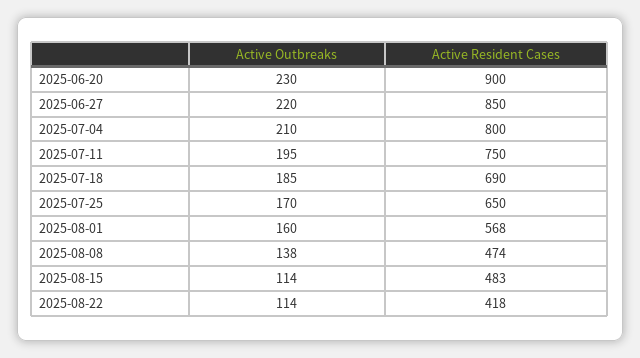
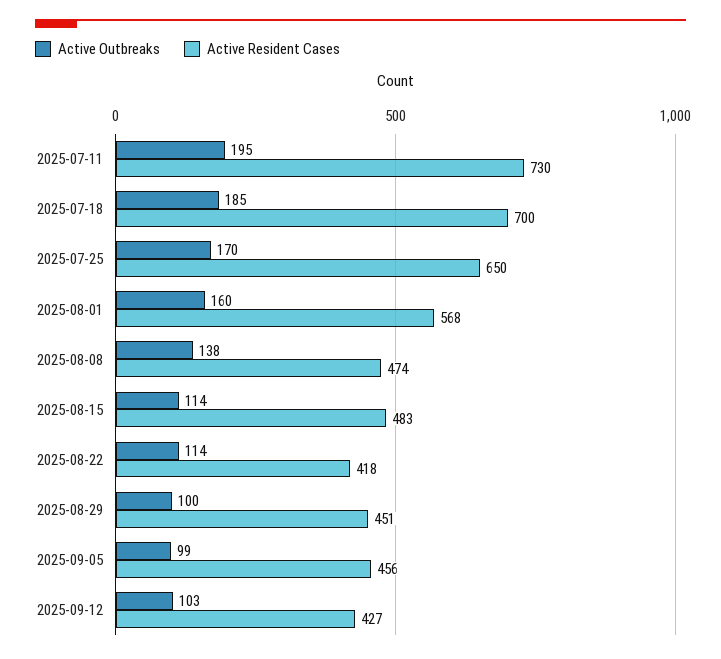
Active Outbreaks, 2025-06-20: 230 -> none
Active Resident Cases, 2025-06-20: 900 -> none
Active Outbreaks, 2025-06-27: 220 -> none
Active Resident Cases, 2025-06-27: 850 -> none
Active Outbreaks, 2025-07-04: 210 -> none
Active Resident Cases, 2025-07-04: 800 -> none
Active Resident Cases, 2025-07-11: 750 -> 730
Active Resident Cases, 2025-07-18: 690 -> 700
Active Outbreaks, 2025-08-29: none -> 100
Active Resident Cases, 2025-08-29: none -> 451
Active Outbreaks, 2025-09-05: none -> 99
Active Resident Cases, 2025-09-05: none -> 456
Active Outbreaks, 2025-09-12: none -> 103
Active Resident Cases, 2025-09-12: none -> 427

